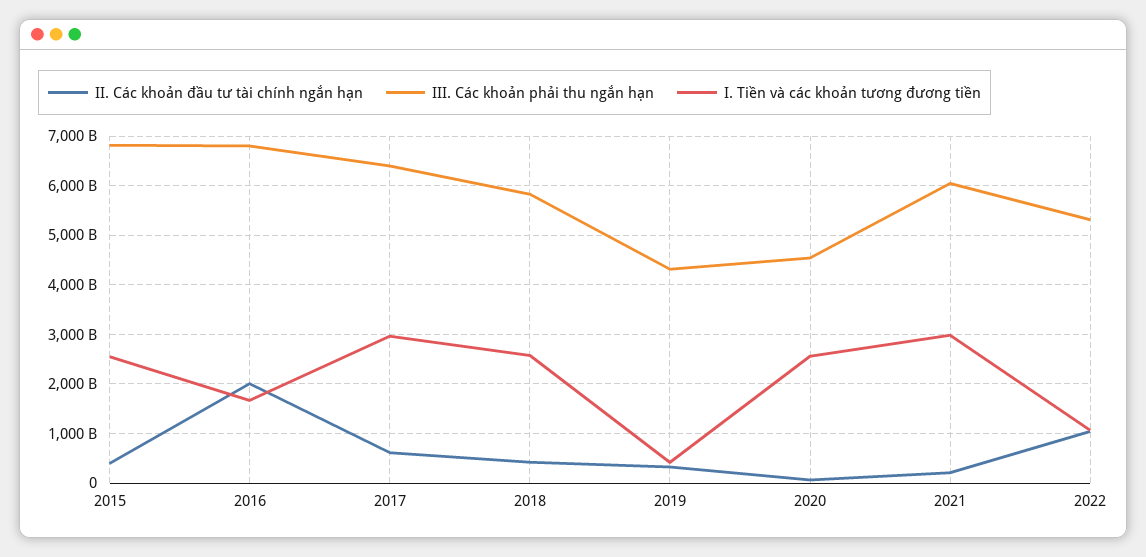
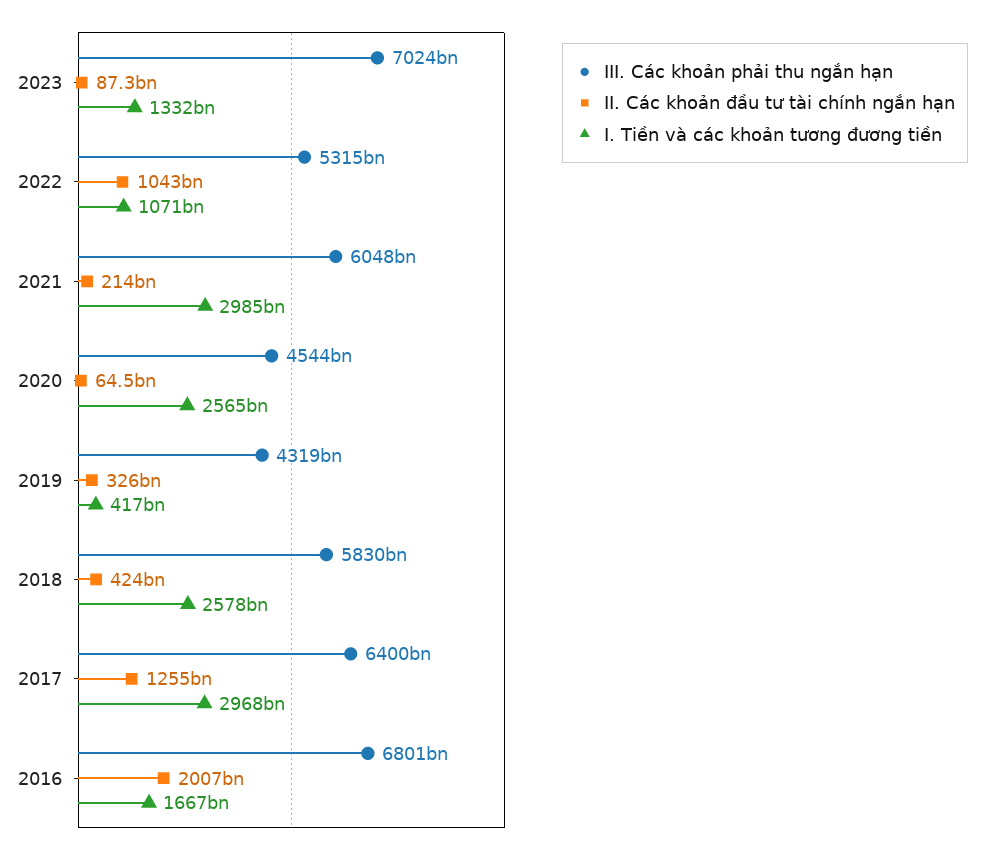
II. Các khoản đầu tư tài chính ngắn hạn, 2015: 400000000000 -> none
III. Các khoản phải thu ngắn hạn, 2015: 6800000000000 -> none
I. Tiền và các khoản tương đương tiền, 2015: 2600000000000 -> none
II. Các khoản đầu tư tài chính ngắn hạn, 2017: 600000000000 -> 1255000000000
III. Các khoản phải thu ngắn hạn, 2023: none -> 7024000000000
II. Các khoản đầu tư tài chính ngắn hạn, 2023: none -> 87300000000
I. Tiền và các khoản tương đương tiền, 2023: none -> 1332000000000

